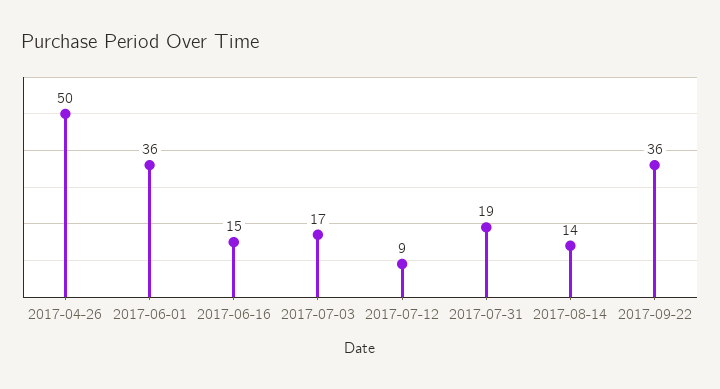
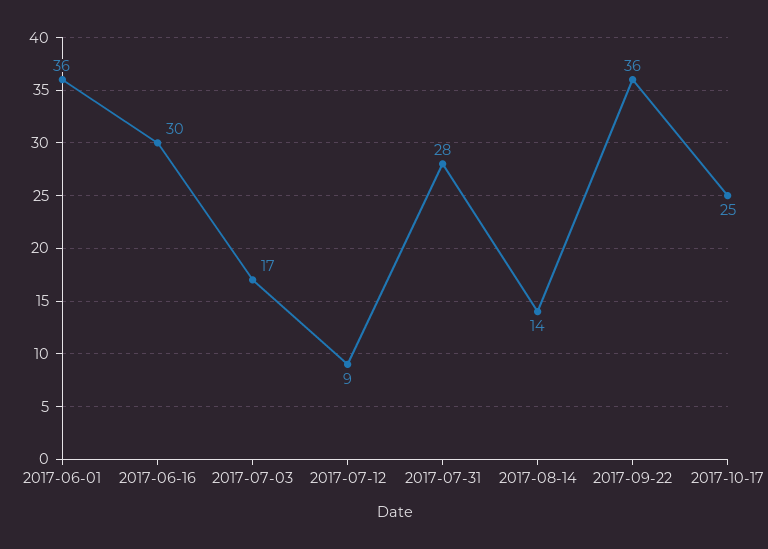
2017-04-26: 50 -> none
2017-06-16: 15 -> 30
2017-07-31: 19 -> 28
2017-10-17: none -> 25

